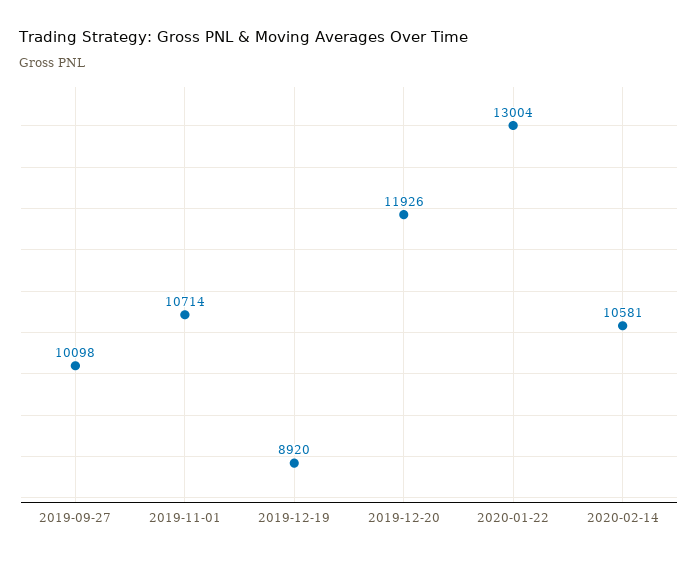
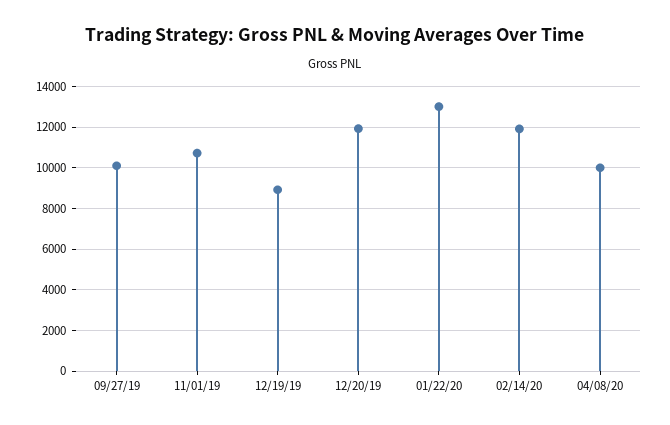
2020-02-14: 10581 -> 12000
04/08/20: none -> 10000

